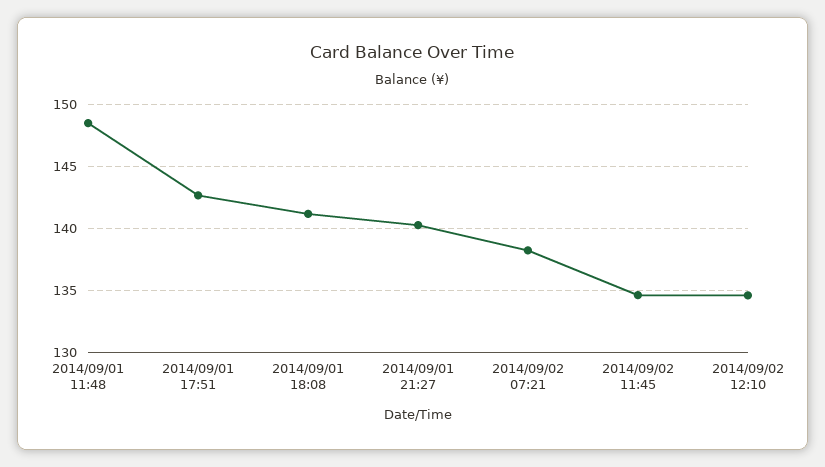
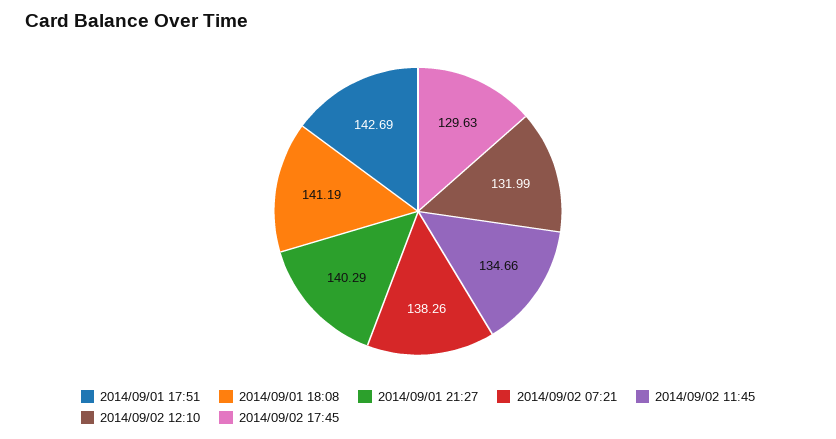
2014/09/01 11:48: 148.5 -> none
2014/09/02 12:10: 134.5 -> 131.99
2014/09/02 17:45: none -> 129.63

